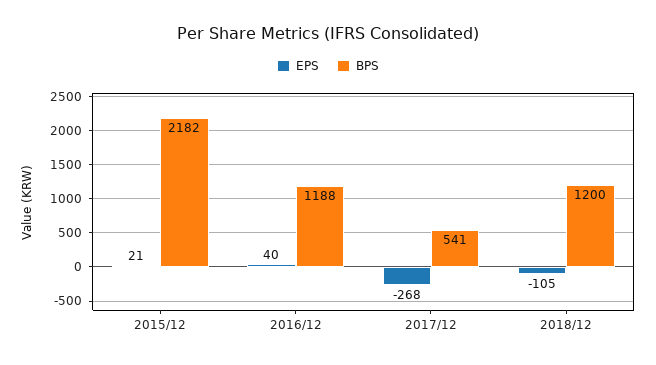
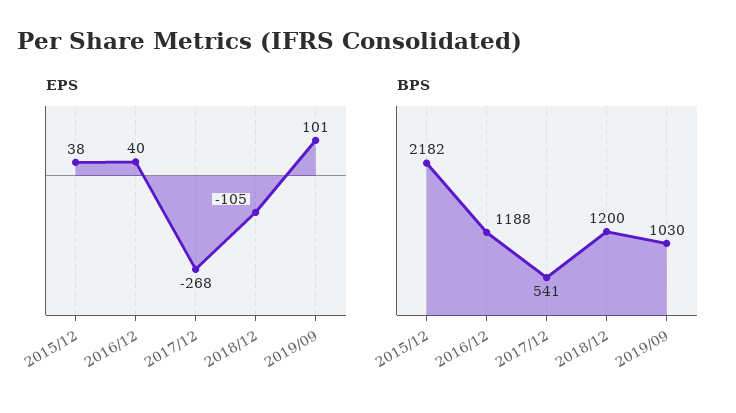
EPS, 2015/12: 21 -> 38
EPS, 2019/09: none -> 101
BPS, 2019/09: none -> 1030

